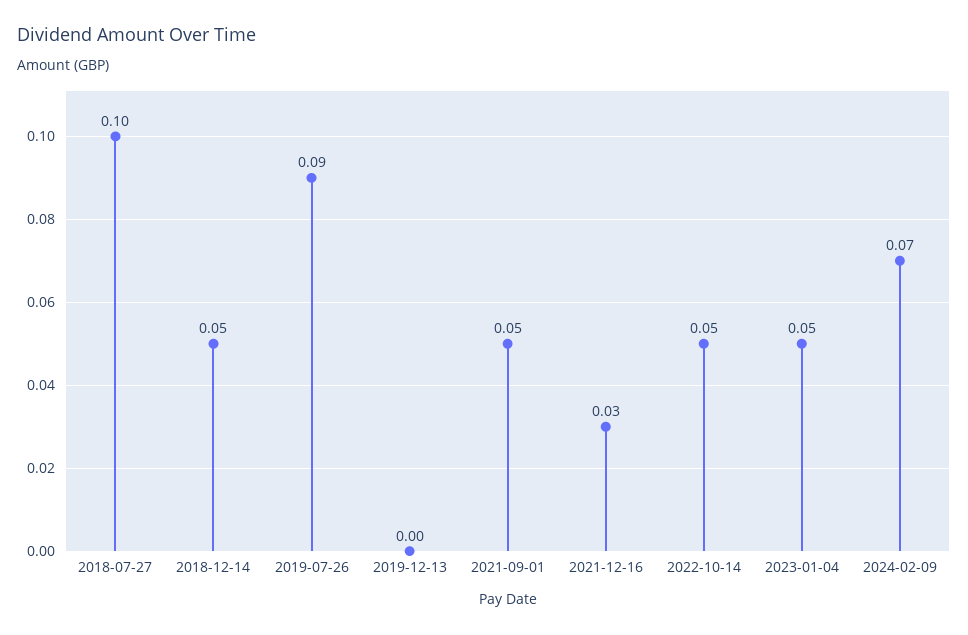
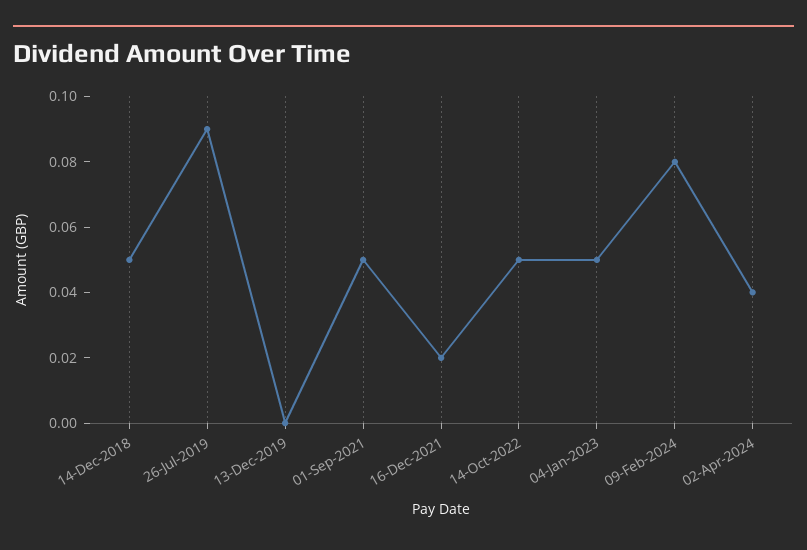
2018-07-27: 0.1 -> none
2021-12-16: 0.03 -> 0.02
2024-02-09: 0.07 -> 0.08
02-Apr-2024: none -> 0.04

